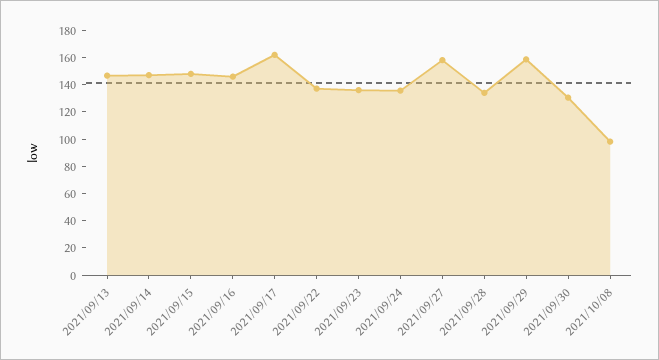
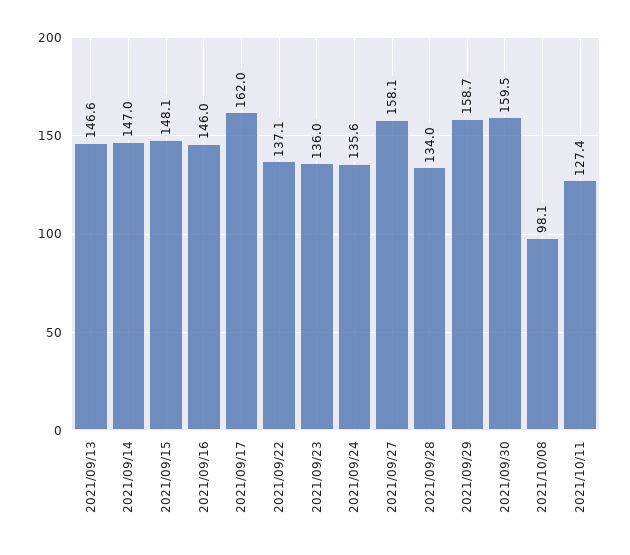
2021/09/30: 130 -> 159.5
2021/10/11: none -> 127.4

